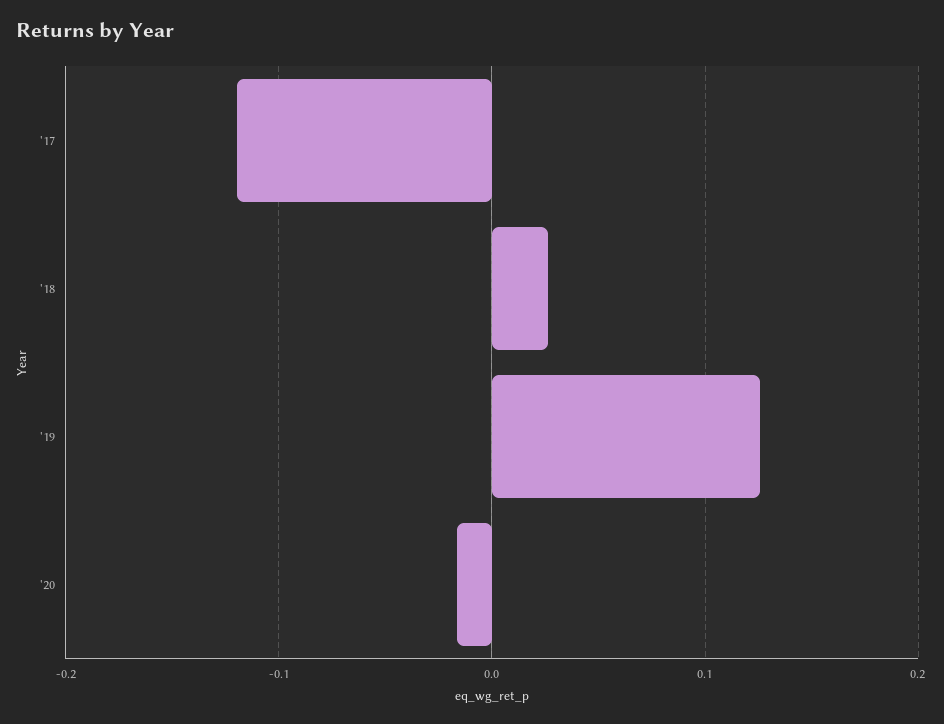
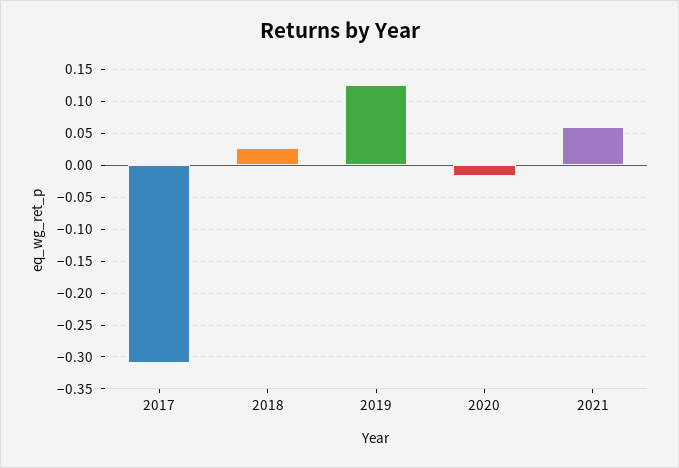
'17: -0.12 -> -0.31
2021: none -> 0.06

